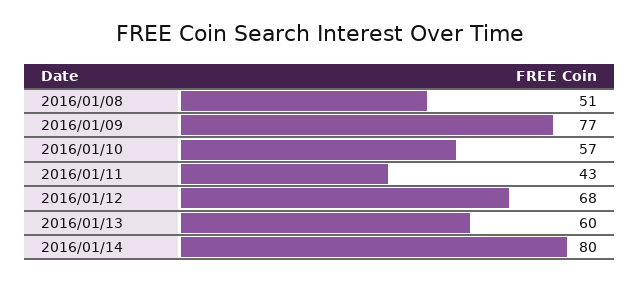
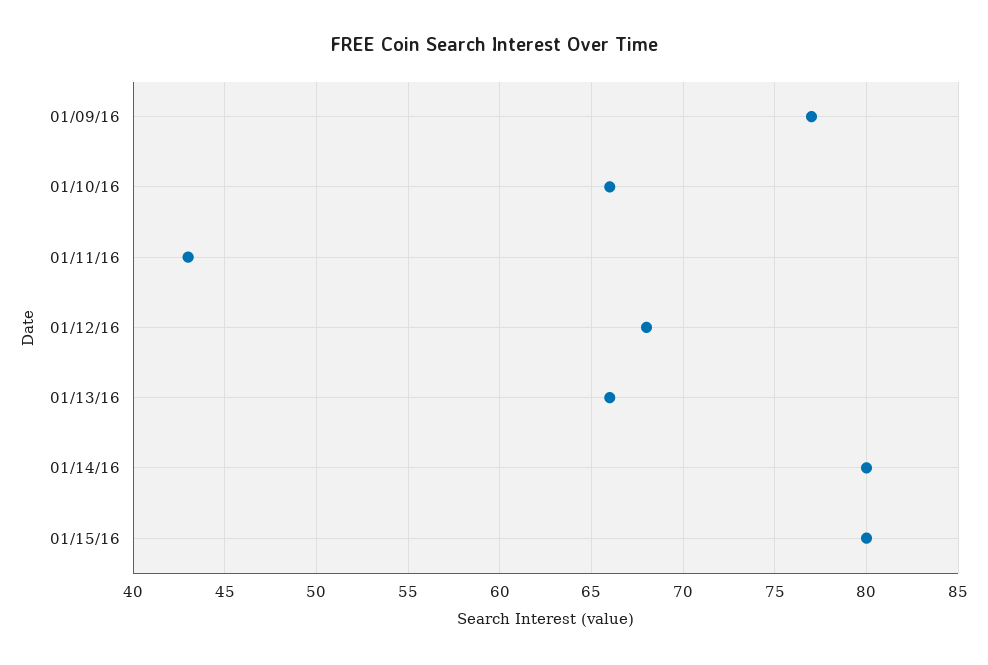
2016/01/08: 51 -> none
2016/01/10: 57 -> 66
2016/01/13: 60 -> 66
01/15/16: none -> 80

